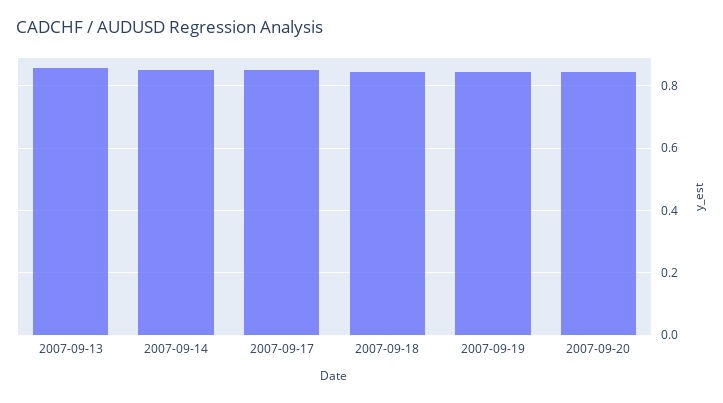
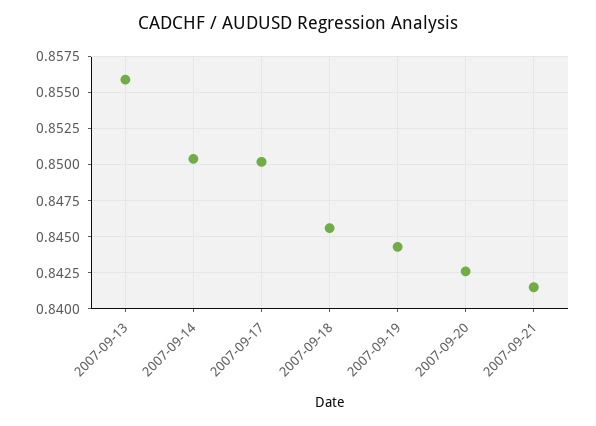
2007-09-21: none -> 0.8415

